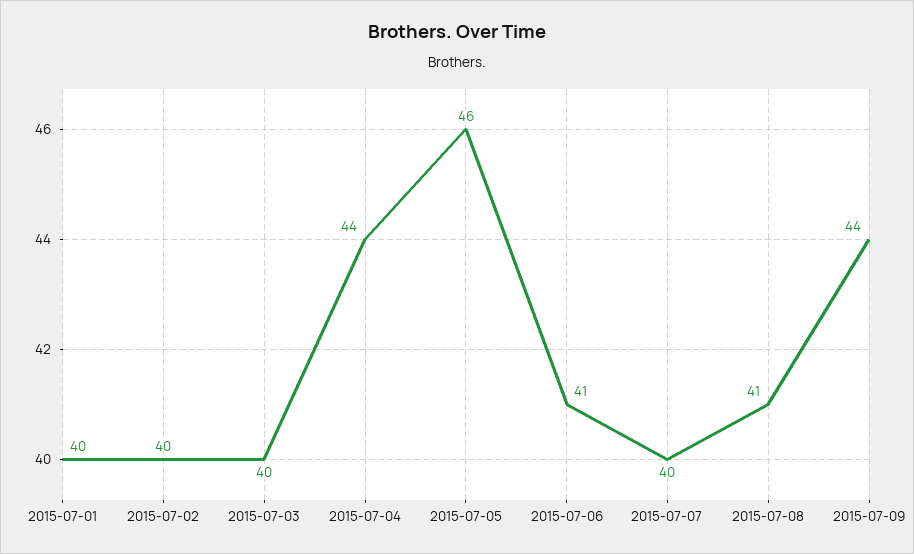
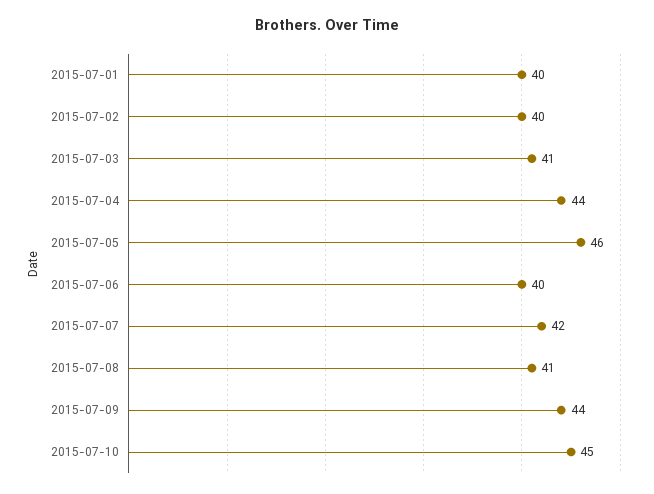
2015-07-03: 40 -> 41
2015-07-06: 41 -> 40
2015-07-07: 40 -> 42
2015-07-10: none -> 45

